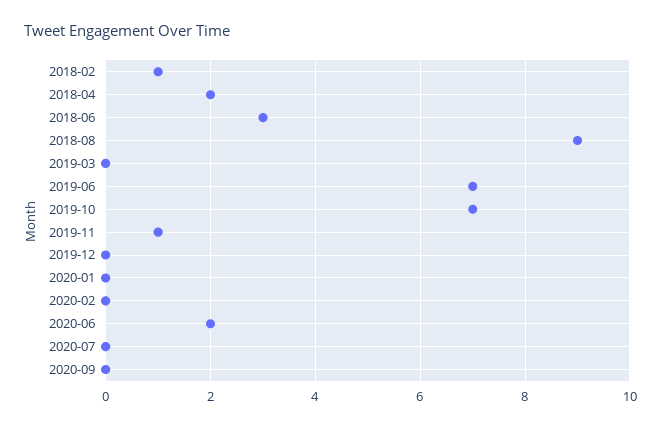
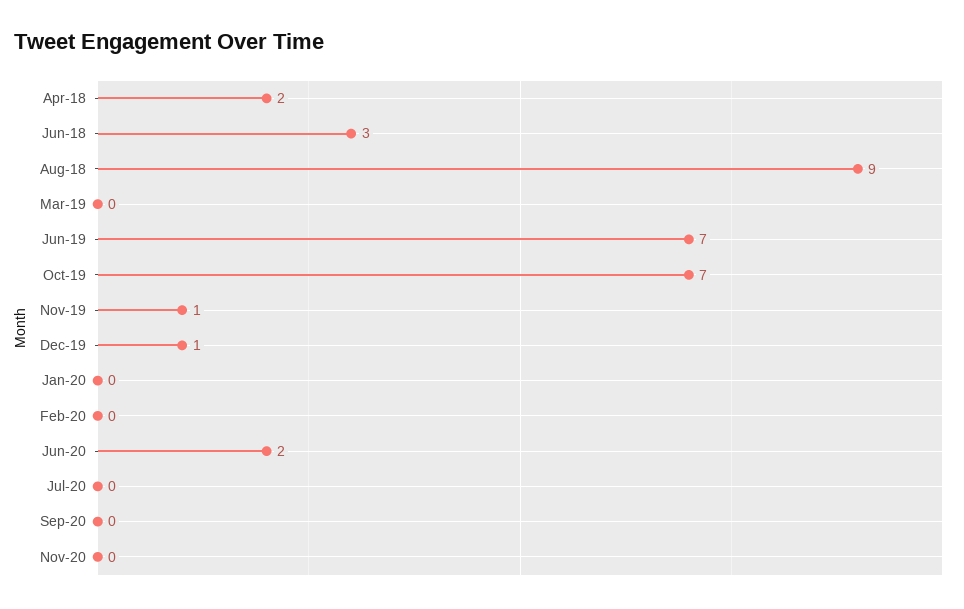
2018-02: 1 -> none
2019-12: 0 -> 1
Nov-20: none -> 0

